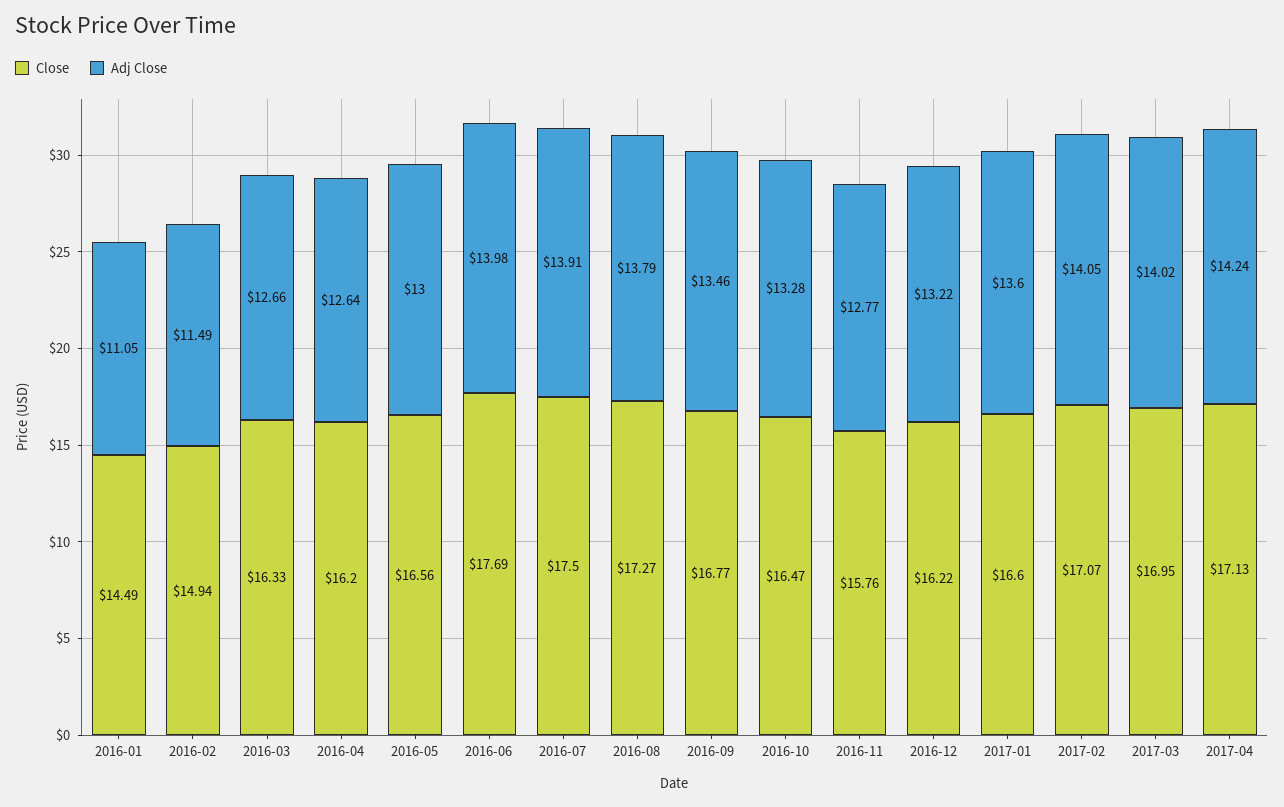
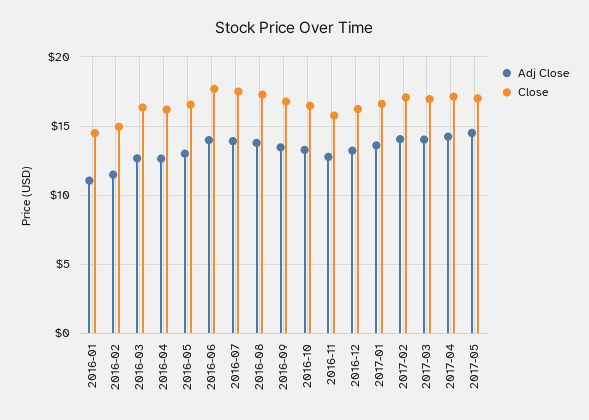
Adj Close, 2017-05: none -> 14.5
Close, 2017-05: none -> 17

